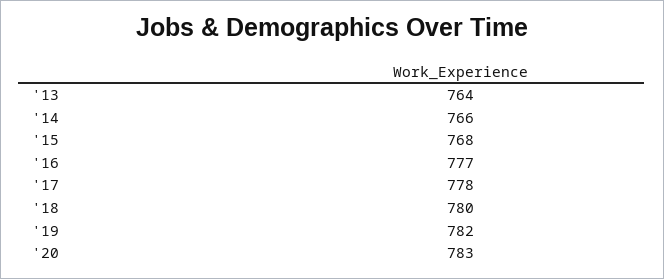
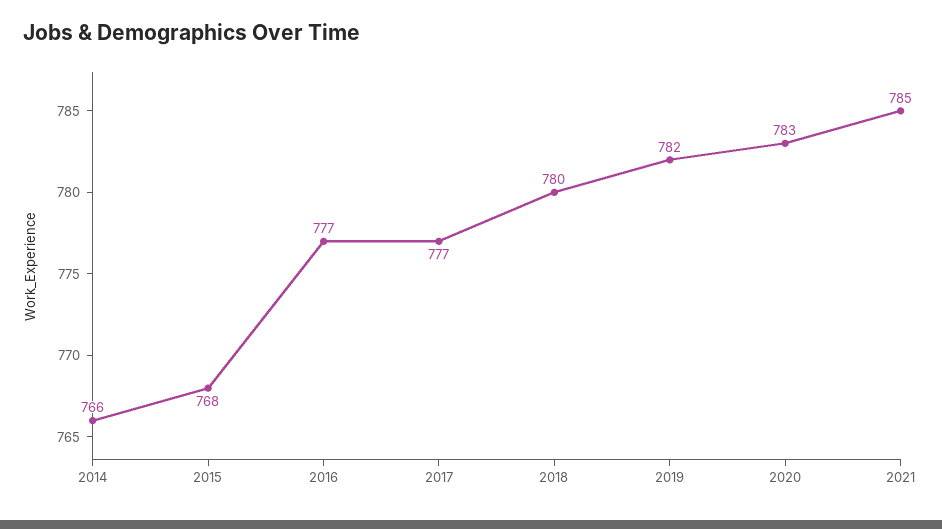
'13: 764 -> none
'17: 778 -> 777
2021: none -> 785

